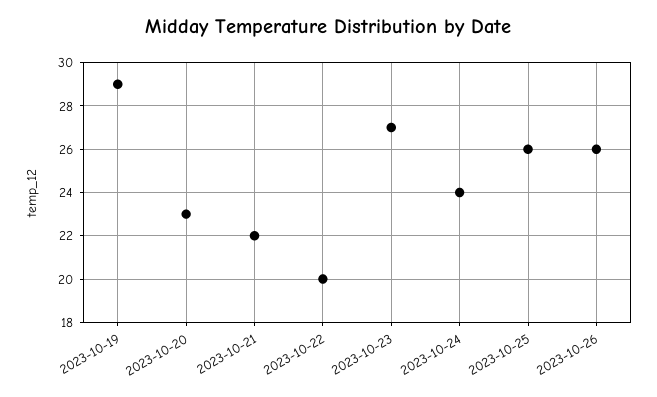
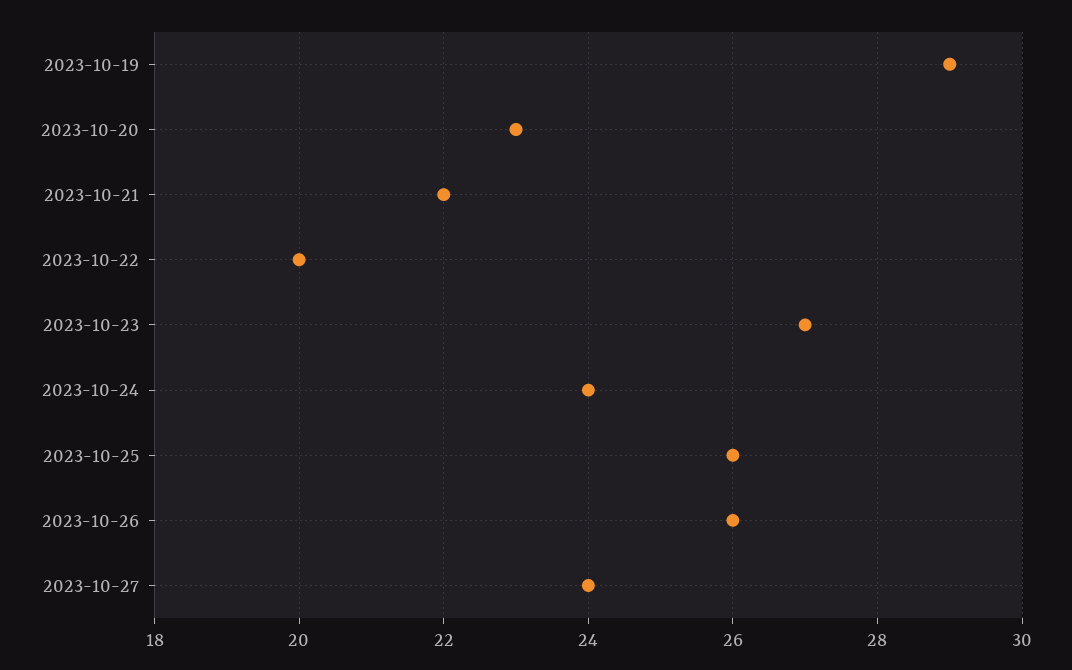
2023-10-27: none -> 24

